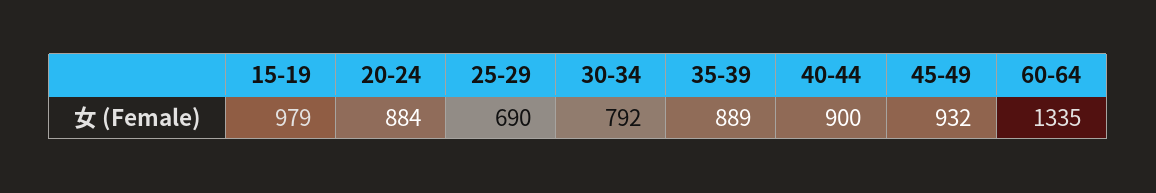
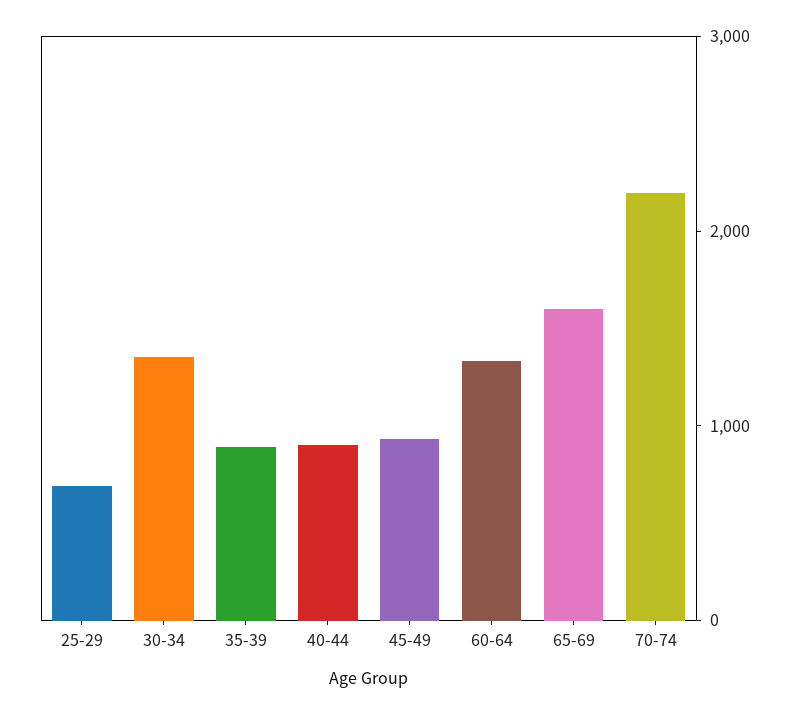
15-19: 979 -> none
20-24: 884 -> none
30-34: 792 -> 1400
65-69: none -> 1600
70-74: none -> 2200

